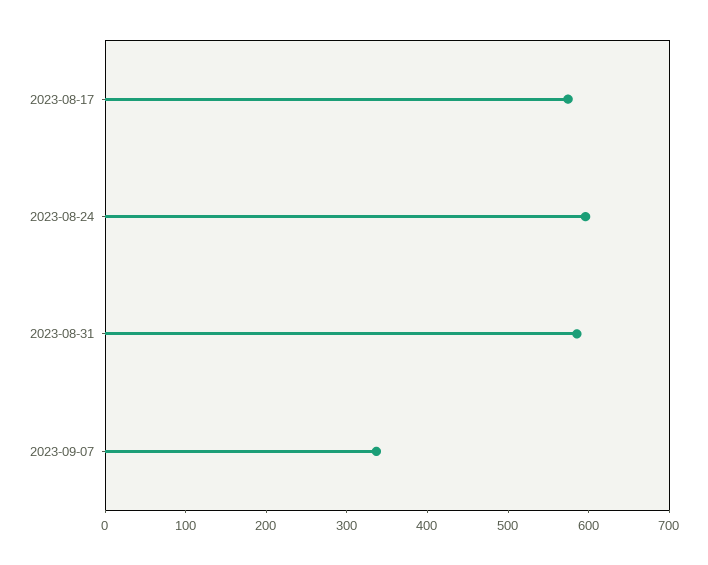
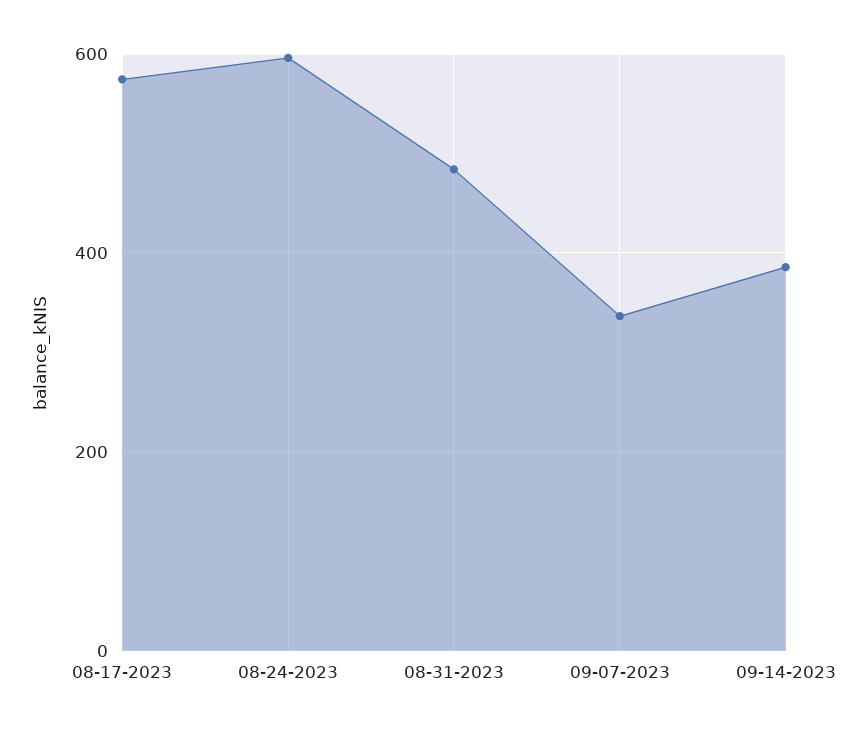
2023-08-31: 580 -> 480
09-14-2023: none -> 380

